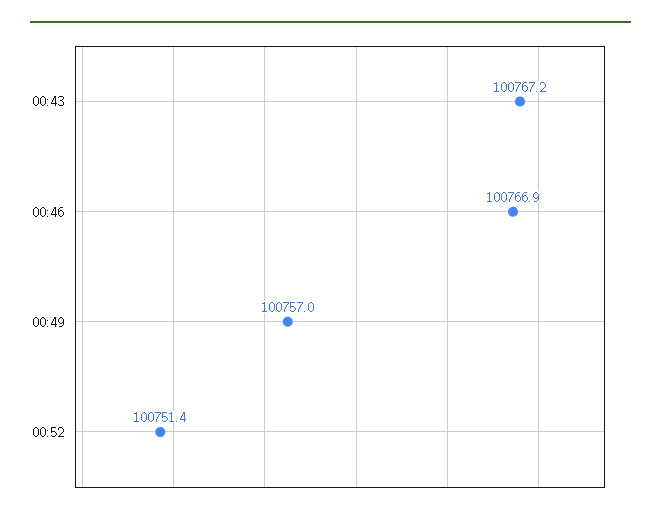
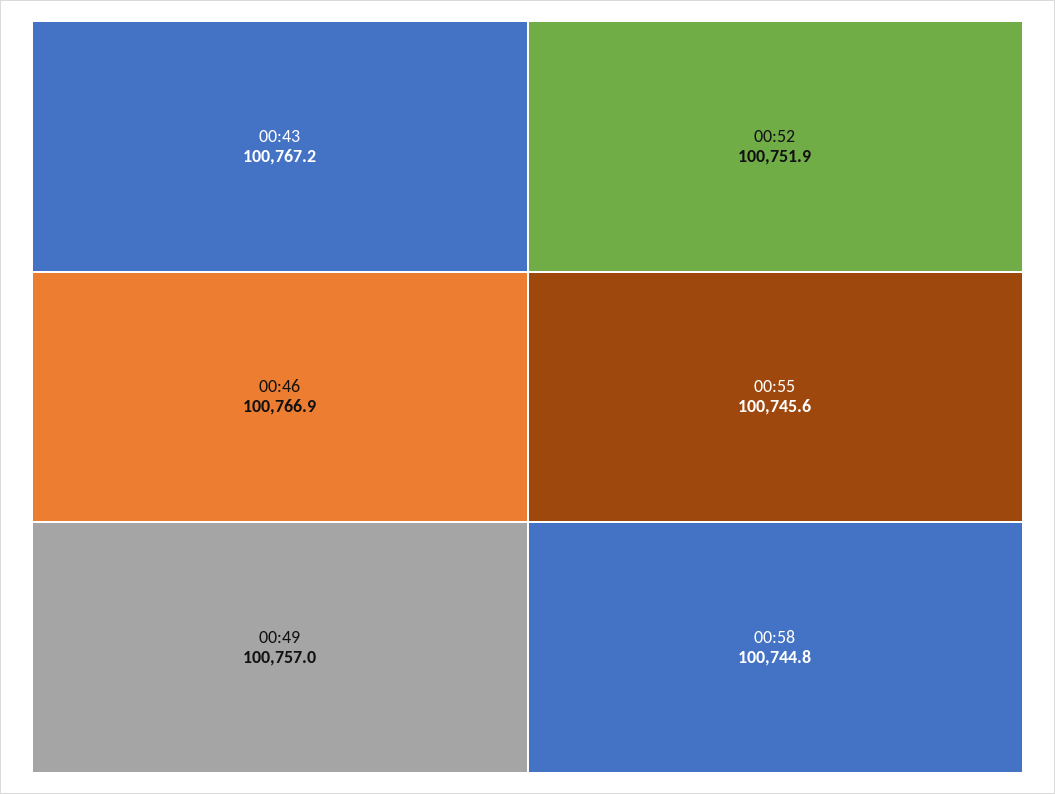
00:52: 100751.4 -> 100751.9
00:55: none -> 100745.6
00:58: none -> 100744.8

